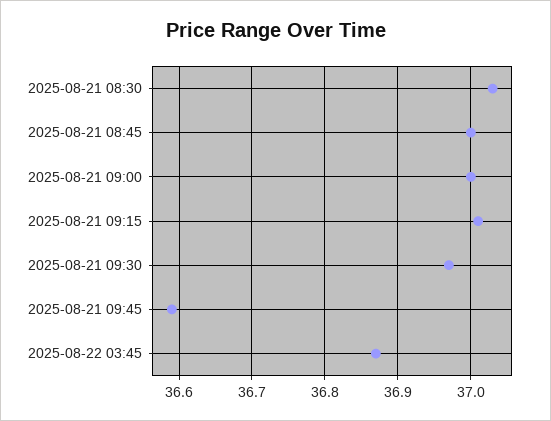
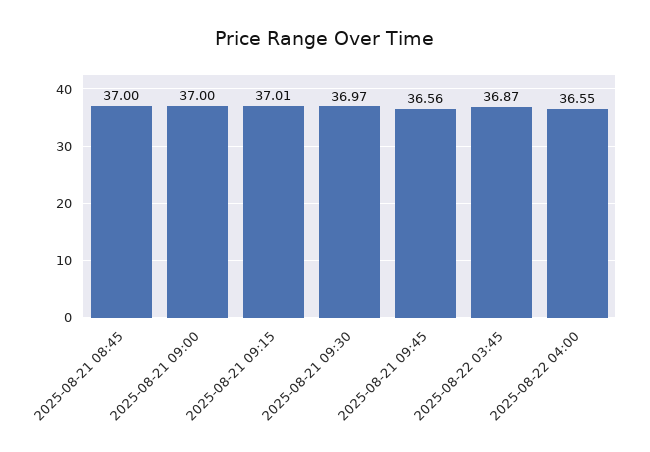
2025-08-21 08:30: 37.03 -> none
2025-08-21 09:45: 36.59 -> 36.56
2025-08-22 04:00: none -> 36.55

